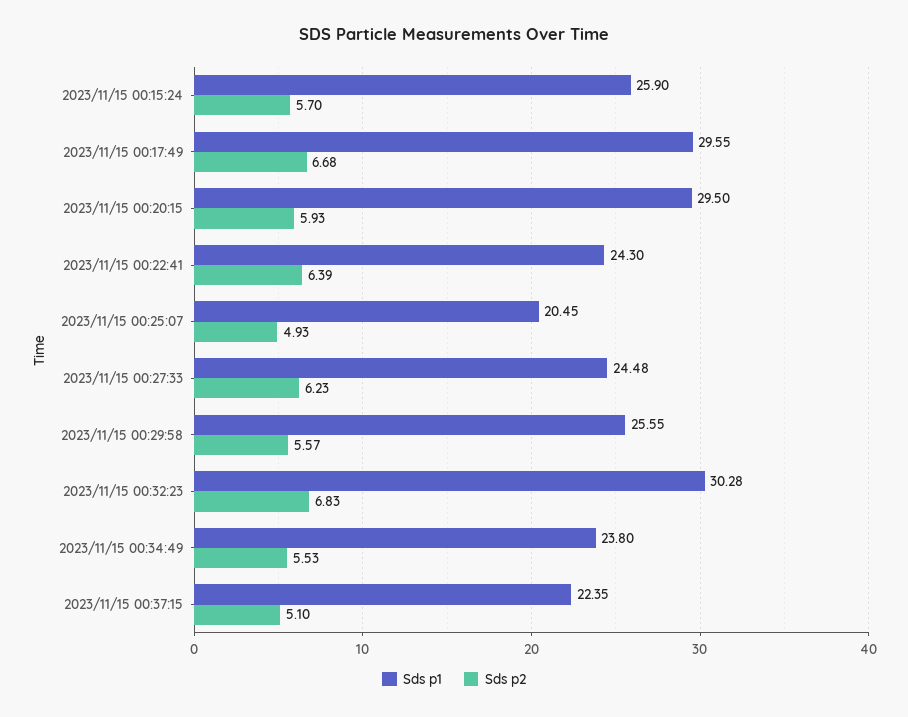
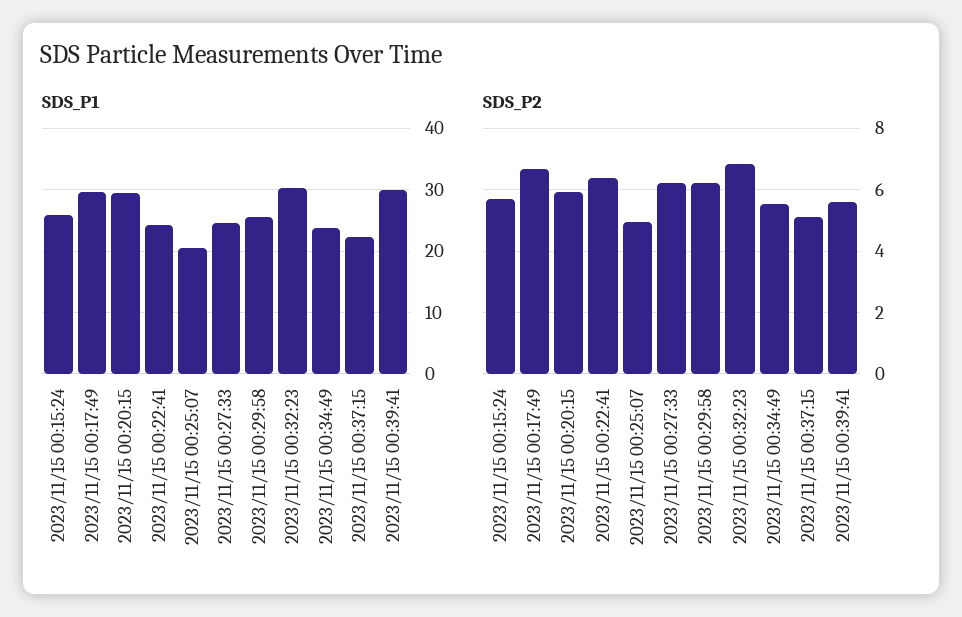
Sds p2, 2023/11/15 00:29:58: 5.57 -> 6.2
Sds p1, 2023/11/15 00:39:41: none -> 30
Sds p2, 2023/11/15 00:39:41: none -> 5.6

